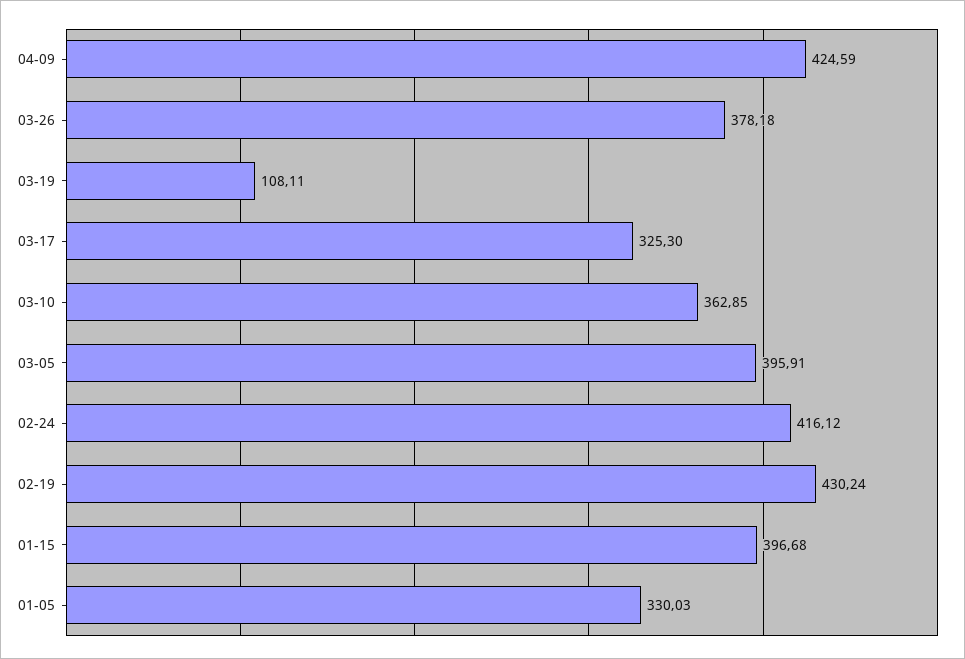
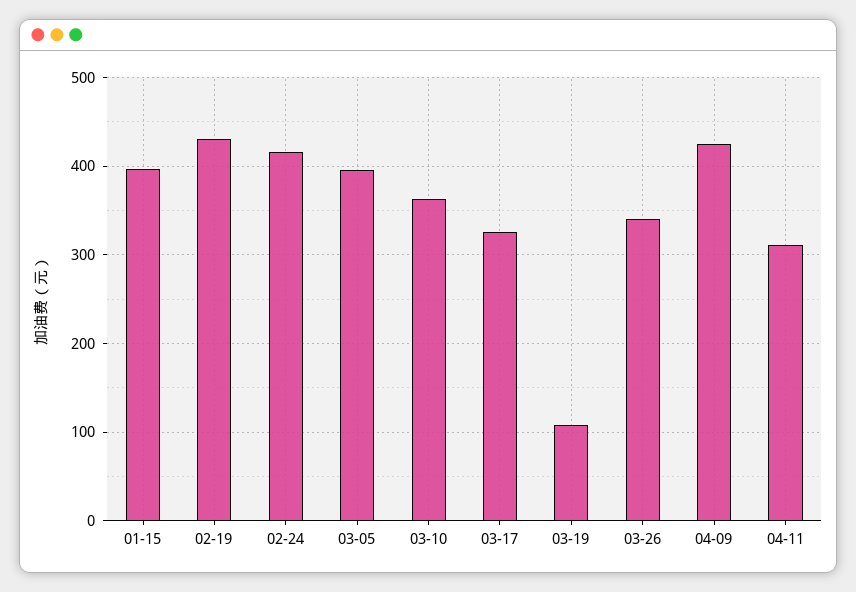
03-26: 378.18 -> 340
01-05: 330.03 -> none
04-11: none -> 310

